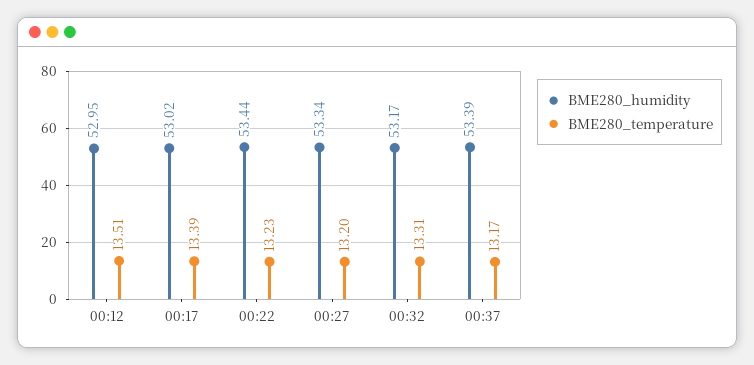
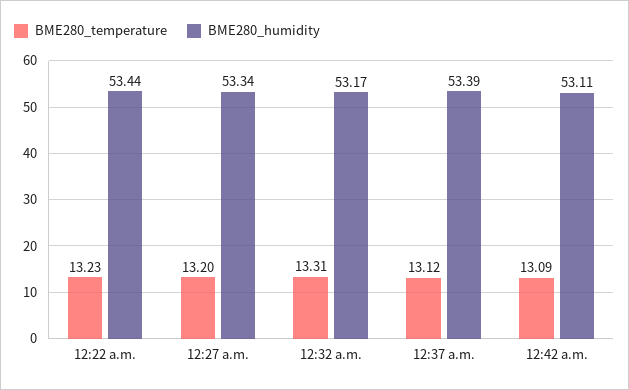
BME280_humidity, 00:12: 52.95 -> none
BME280_temperature, 00:12: 13.51 -> none
BME280_humidity, 00:17: 53.02 -> none
BME280_temperature, 00:17: 13.39 -> none
BME280_temperature, 00:37: 13.17 -> 13.12
BME280_temperature, 12:42 a.m.: none -> 13.09
BME280_humidity, 12:42 a.m.: none -> 53.11

